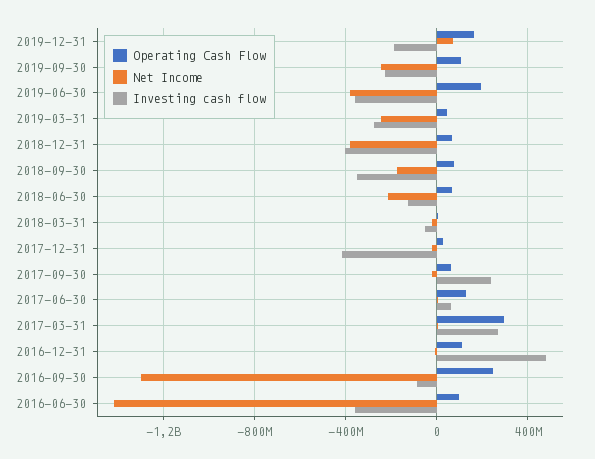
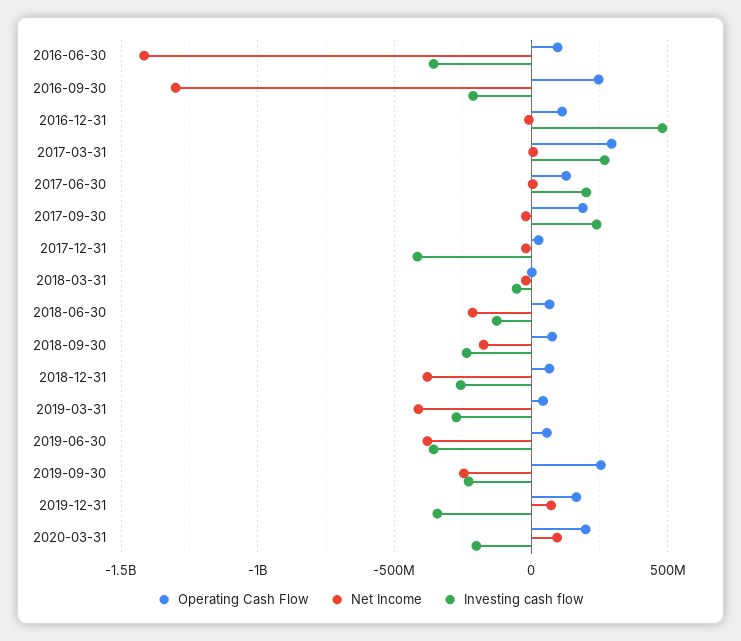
Investing cash flow, 2019-12-31: -200000000 -> -350000000
Operating Cash Flow, 2019-09-30: 100000000 -> 250000000
Operating Cash Flow, 2019-06-30: 200000000 -> 50000000
Net Income, 2019-03-31: -250000000 -> -400000000
Investing cash flow, 2018-12-31: -400000000 -> -250000000
Investing cash flow, 2018-09-30: -350000000 -> -250000000
Operating Cash Flow, 2017-09-30: 50000000 -> 200000000
Investing cash flow, 2017-06-30: 50000000 -> 200000000
Investing cash flow, 2016-09-30: -100000000 -> -200000000
Operating Cash Flow, 2020-03-31: none -> 200000000
Net Income, 2020-03-31: none -> 100000000
Investing cash flow, 2020-03-31: none -> -200000000

